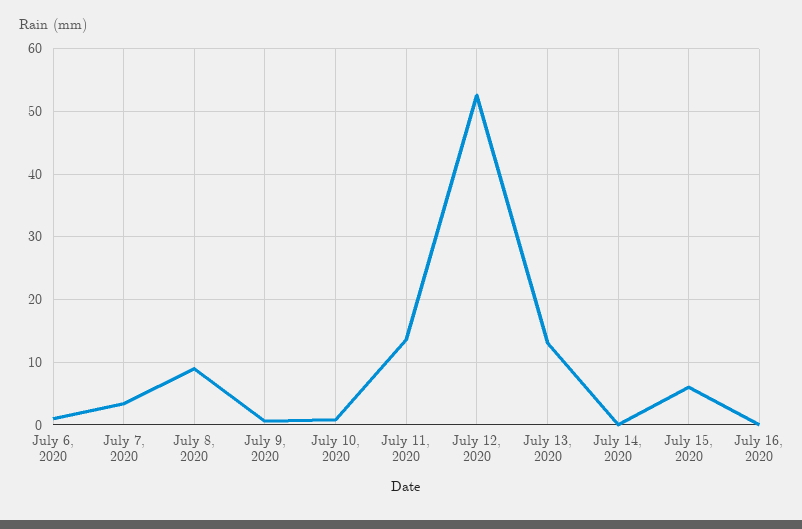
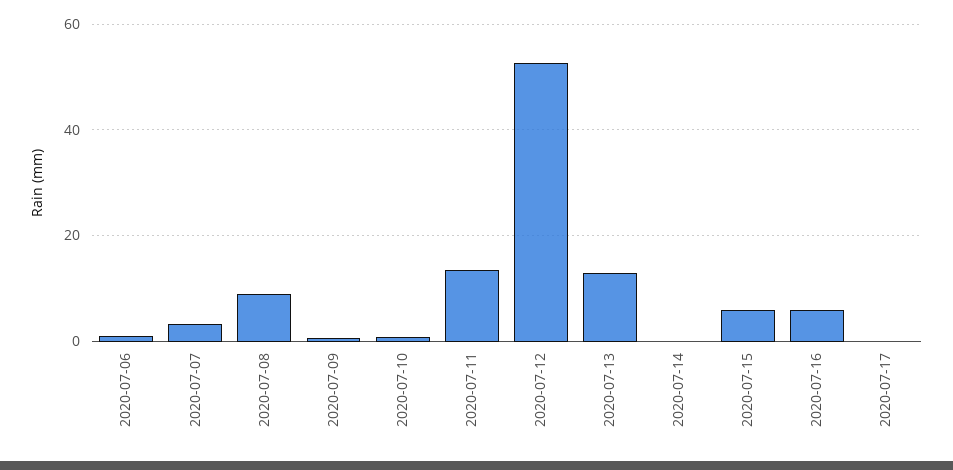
July 16, 2020: 0 -> 6
2020-07-17: none -> 0

